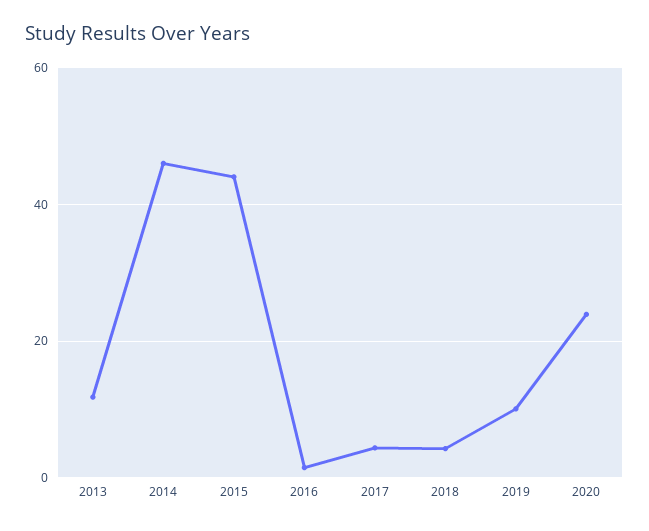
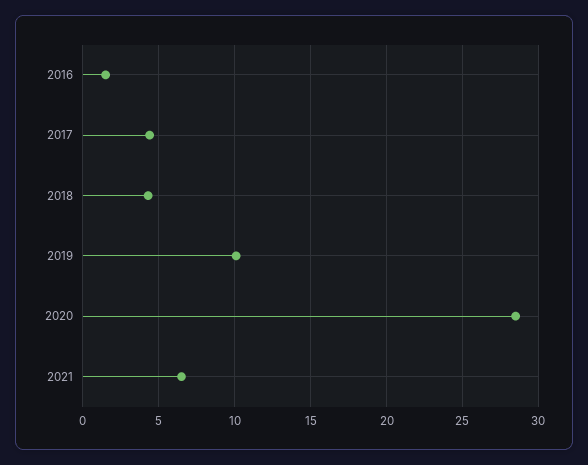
2013: 12 -> none
2014: 46 -> none
2015: 44 -> none
2020: 24 -> 28.5
2021: none -> 6.5

